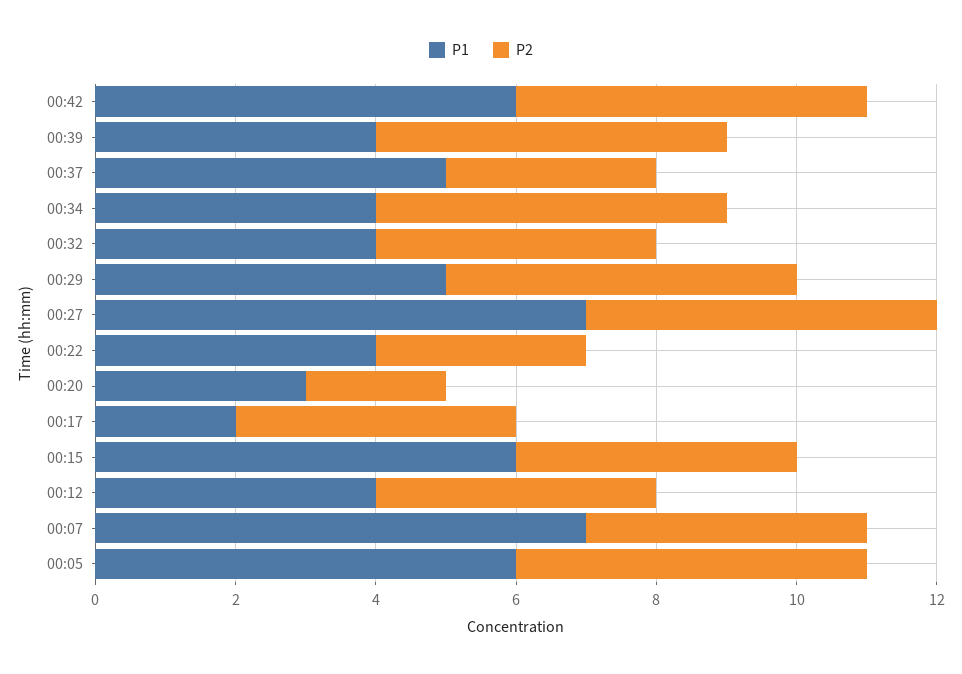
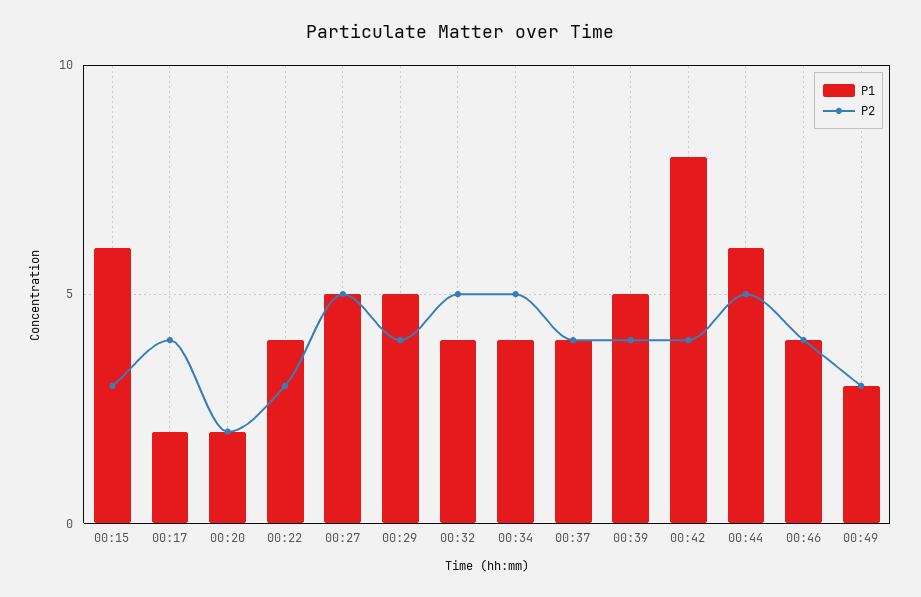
P1, 00:42: 6 -> 8
P2, 00:42: 5 -> 4
P1, 00:39: 4 -> 5
P2, 00:39: 5 -> 4
P1, 00:37: 5 -> 4
P2, 00:37: 3 -> 4
P2, 00:32: 4 -> 5
P2, 00:29: 5 -> 4
P1, 00:27: 7 -> 5
P1, 00:20: 3 -> 2
P2, 00:15: 4 -> 3
P1, 00:12: 4 -> none
P2, 00:12: 4 -> none
P1, 00:07: 7 -> none
P2, 00:07: 4 -> none
P1, 00:05: 6 -> none
P2, 00:05: 5 -> none
P1, 00:44: none -> 6
P2, 00:44: none -> 5
P1, 00:46: none -> 4
P2, 00:46: none -> 4
P1, 00:49: none -> 3
P2, 00:49: none -> 3

